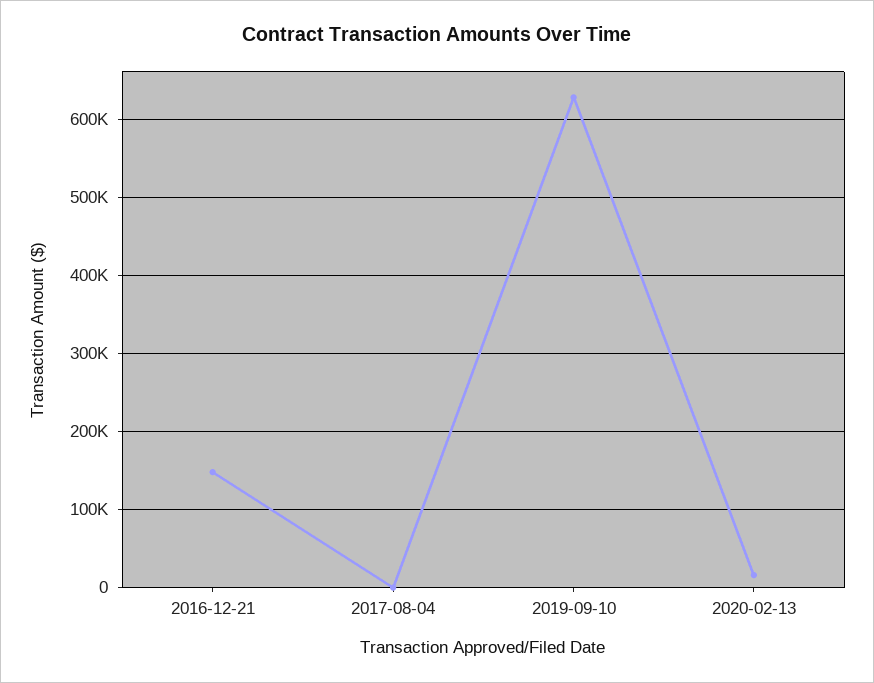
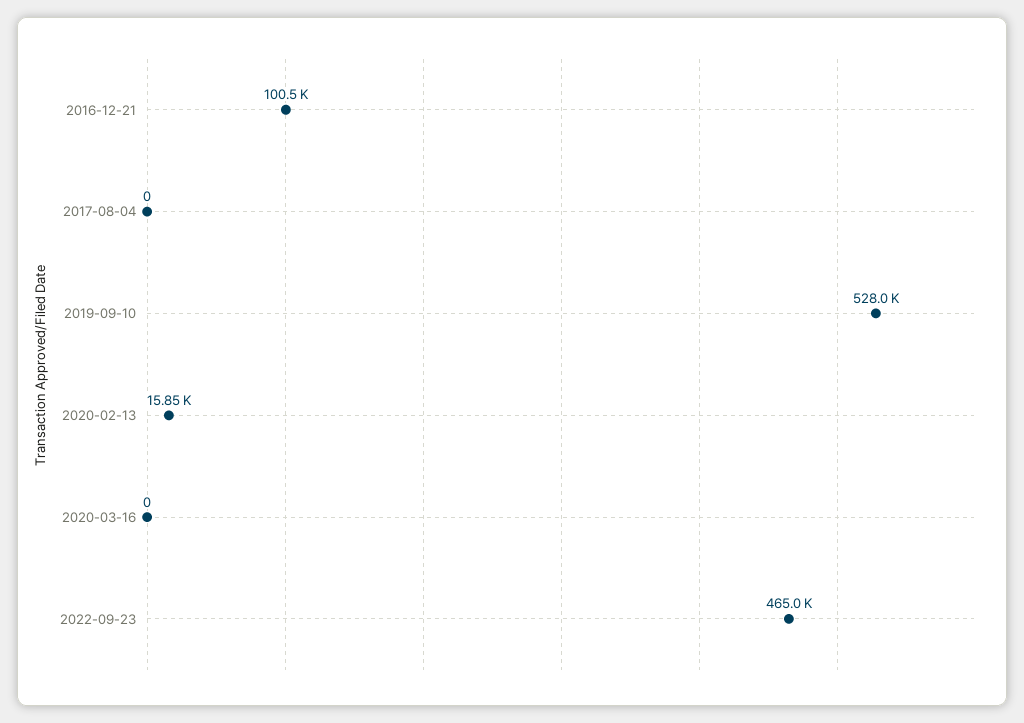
2016-12-21: 150000 -> 100500
2019-09-10: 630000 -> 528000
2020-03-16: none -> 0
2022-09-23: none -> 465000

